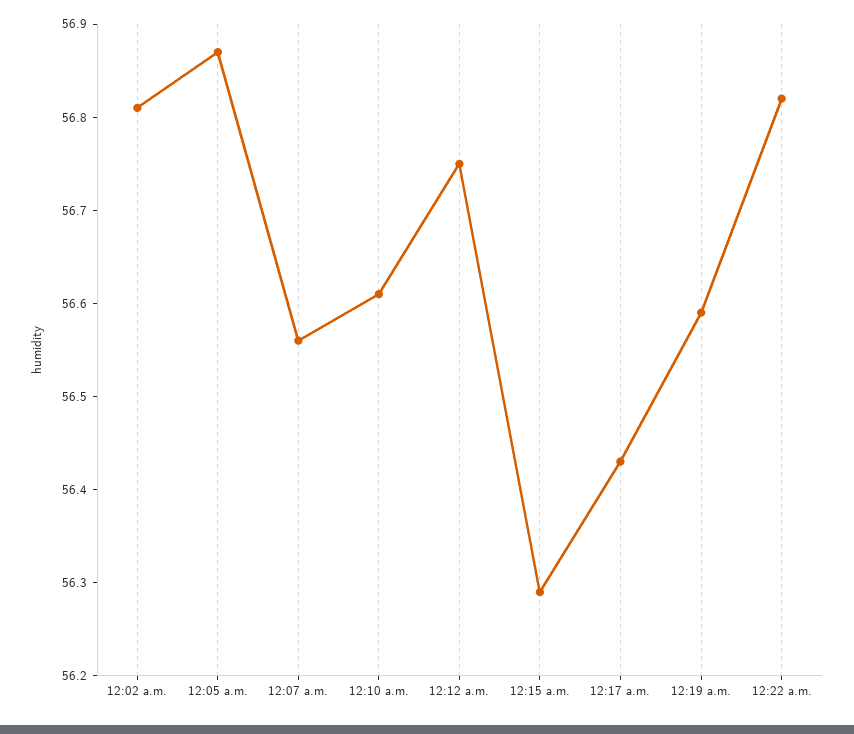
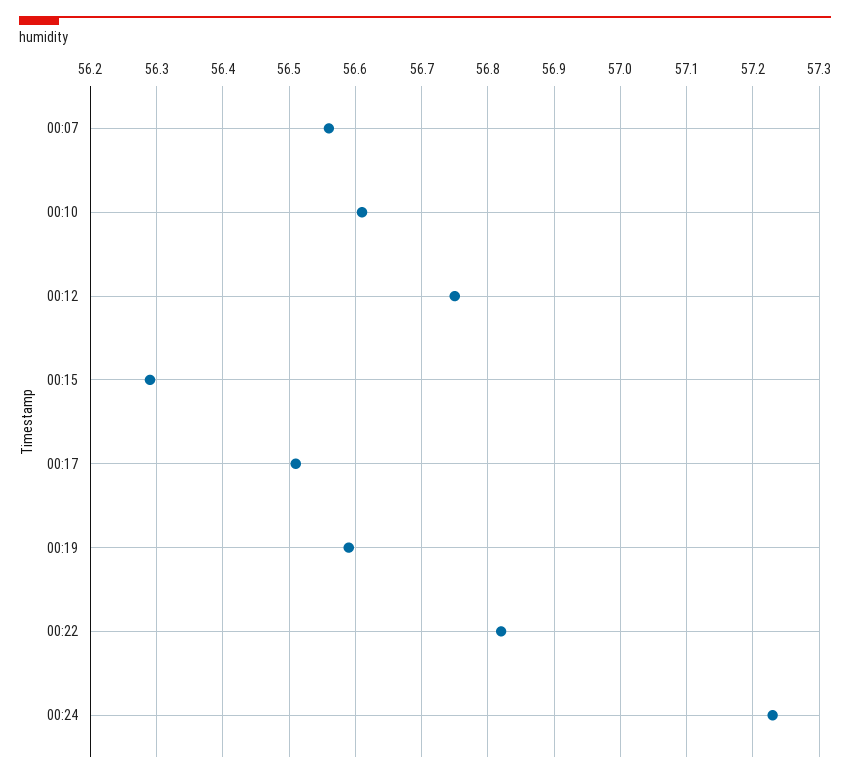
12:02 a.m.: 56.81 -> none
12:05 a.m.: 56.87 -> none
12:17 a.m.: 56.43 -> 56.51
00:24: none -> 57.23

